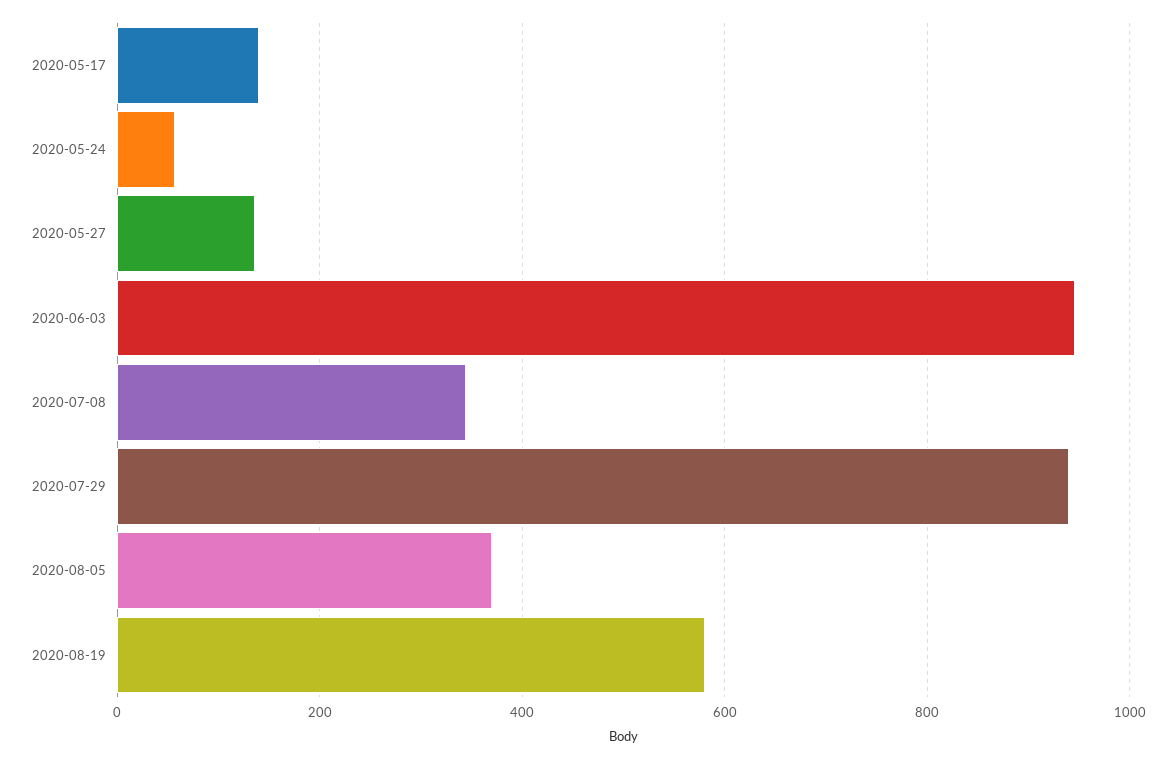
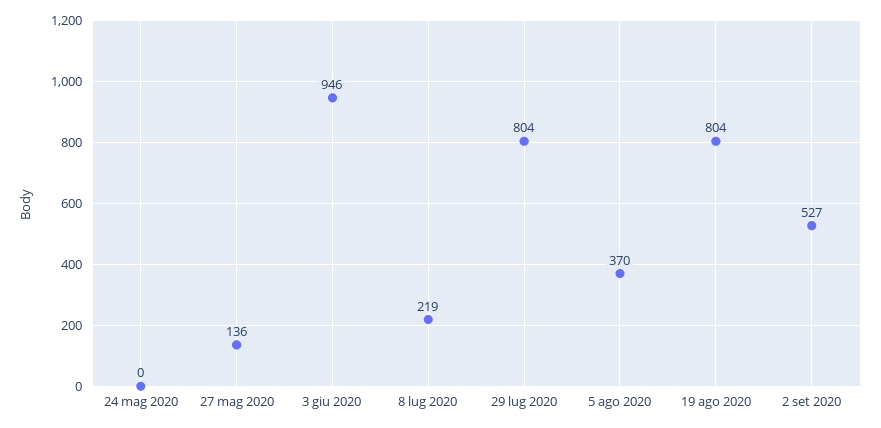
2020-05-17: 140 -> none
2020-05-24: 60 -> 0
2020-07-08: 340 -> 219
2020-07-29: 940 -> 804
2020-08-19: 580 -> 804
2 set 2020: none -> 527

